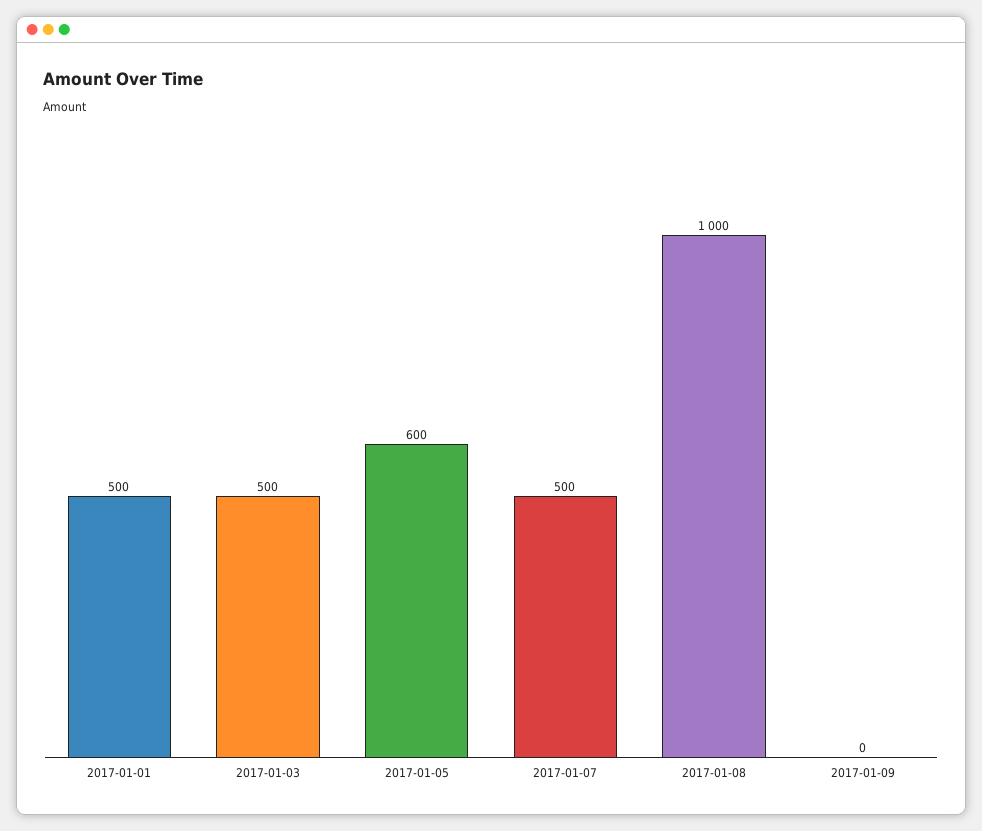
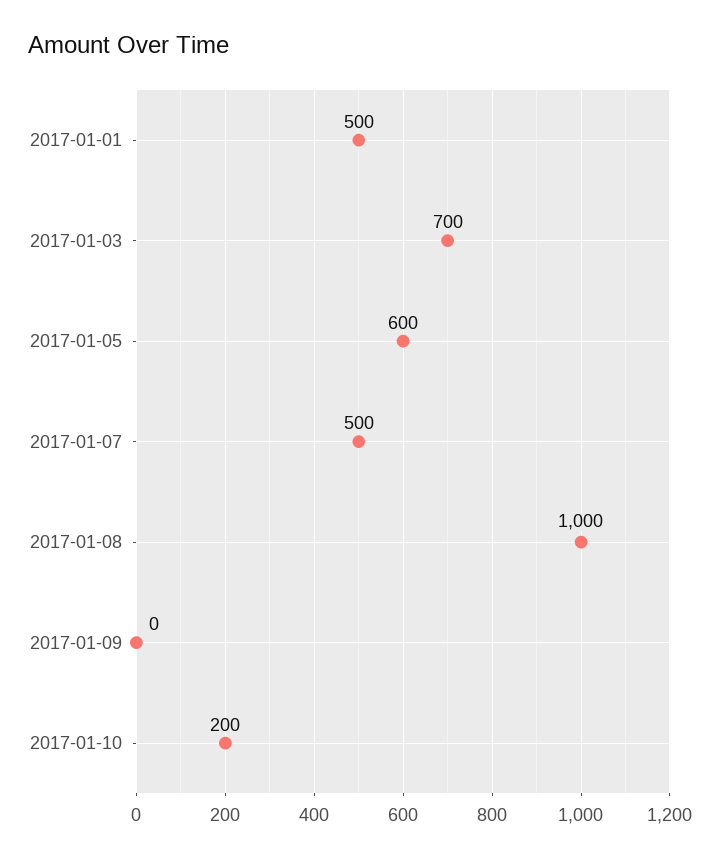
2017-01-03: 500 -> 700
2017-01-10: none -> 200

